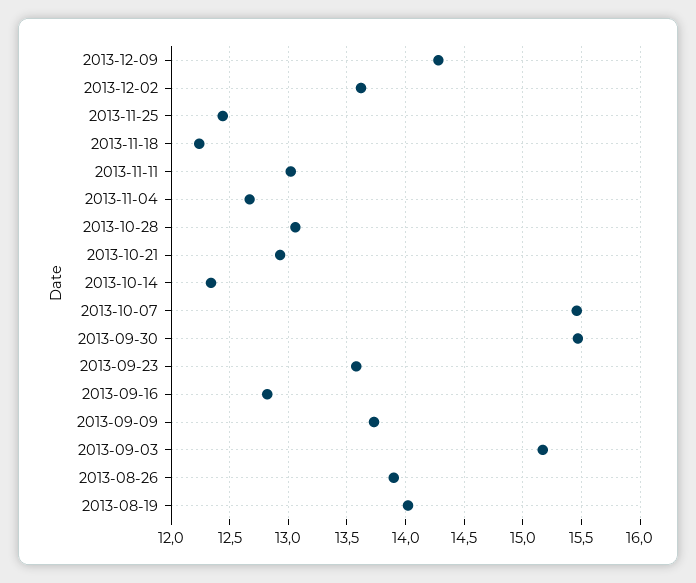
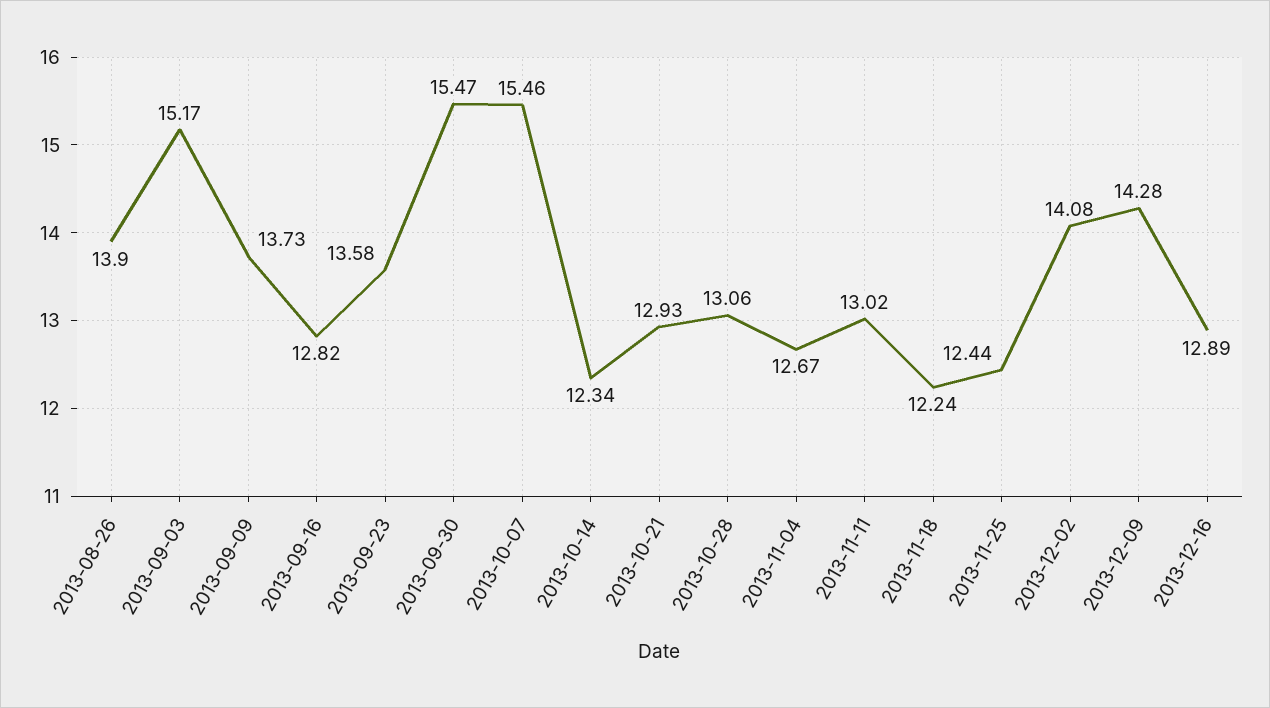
2013-12-02: 13.6 -> 14.08
2013-08-19: 14 -> none
2013-12-16: none -> 12.89

